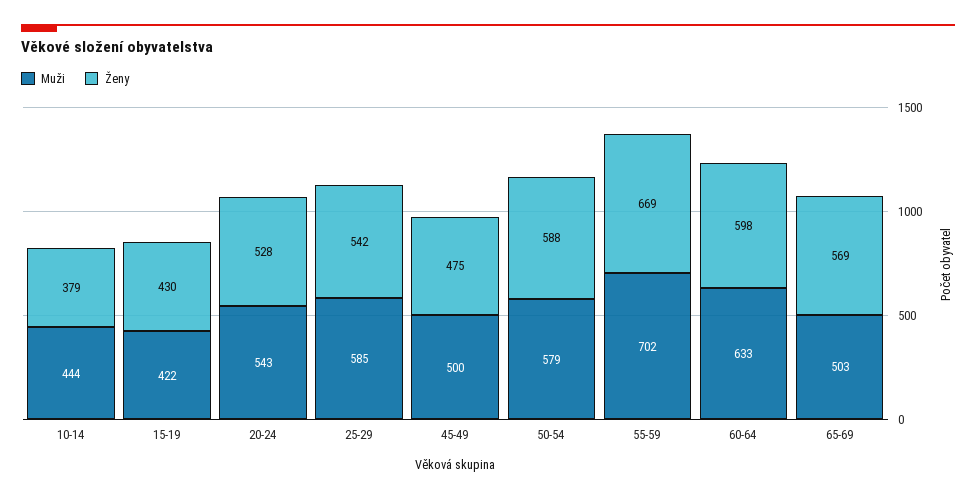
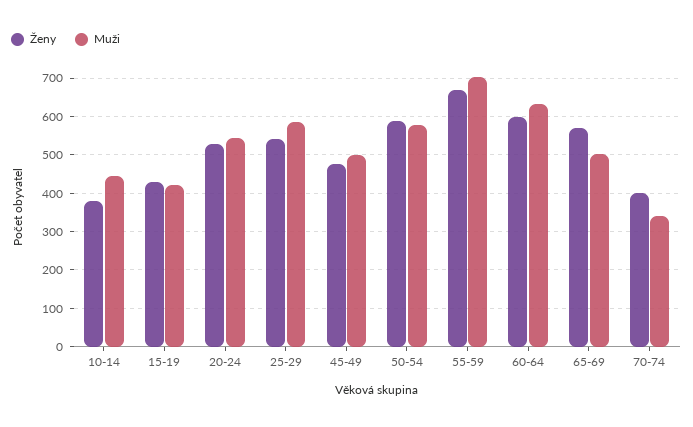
Ženy, 70-74: none -> 400
Muži, 70-74: none -> 340

